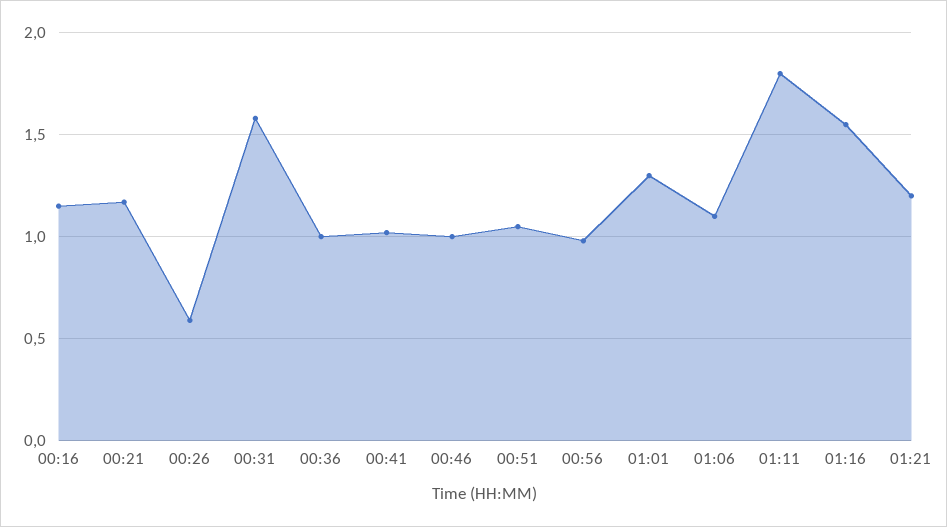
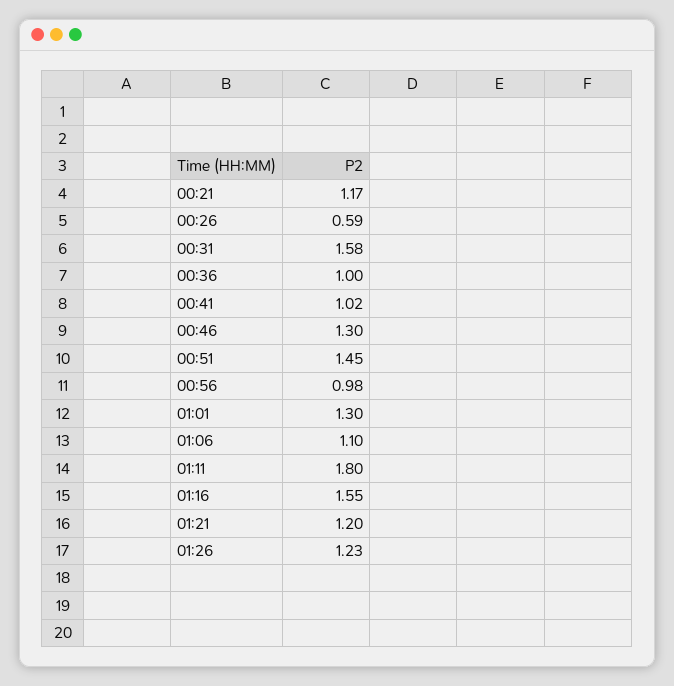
00:16: 1.15 -> none
00:46: 1 -> 1.3
00:51: 1.05 -> 1.45
01:26: none -> 1.23

